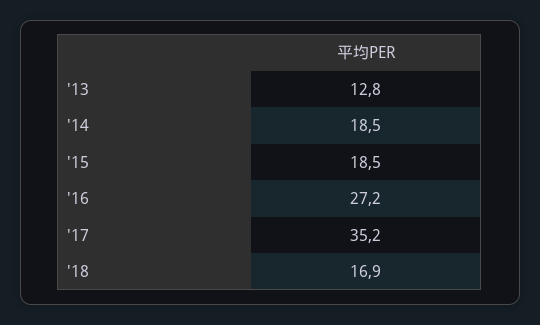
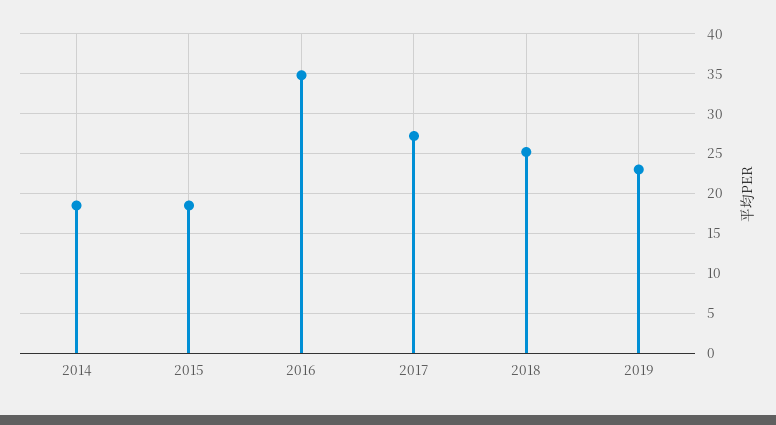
'13: 12.8 -> none
'16: 27.2 -> 35
'17: 35.2 -> 27
'18: 16.9 -> 25
2019: none -> 23

